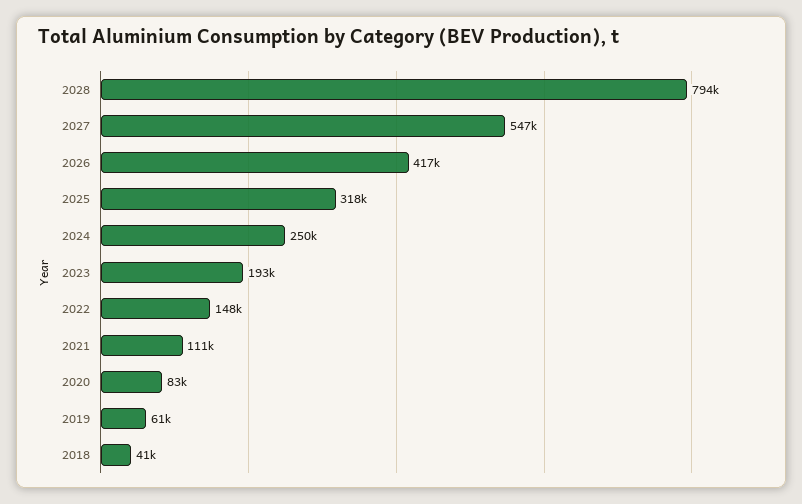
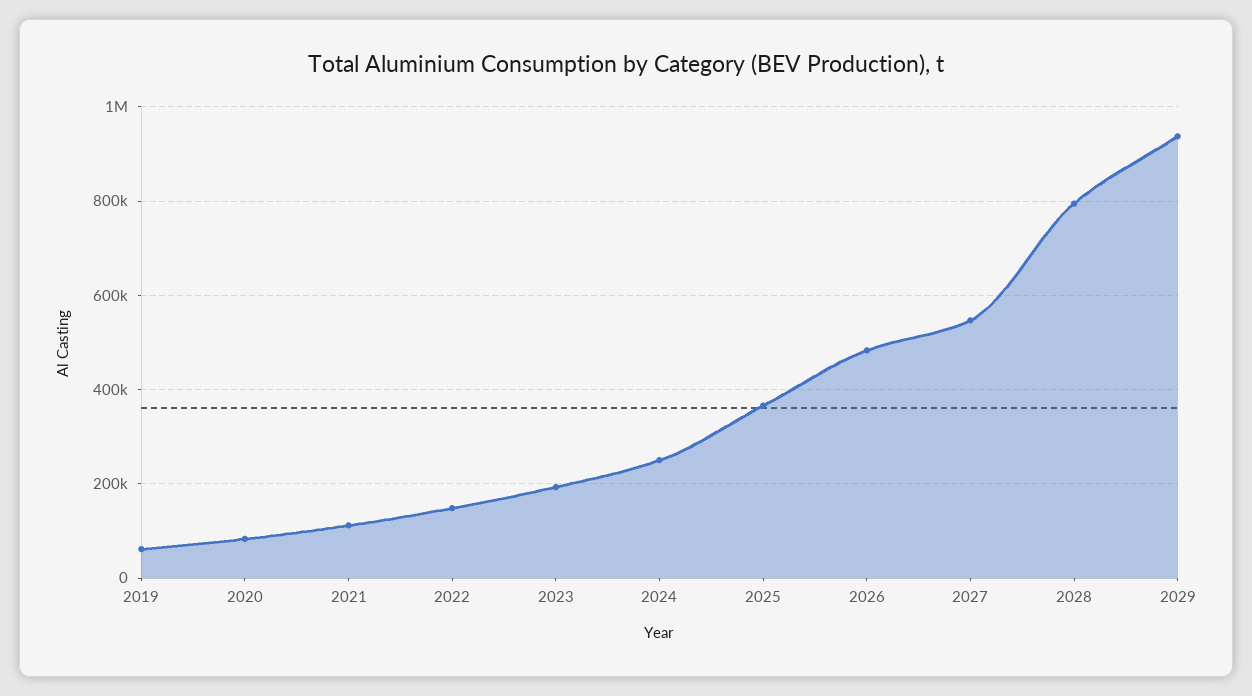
2026: 417000 -> 480000
2025: 318000 -> 360000
2018: 41000 -> none
2029: none -> 940000

